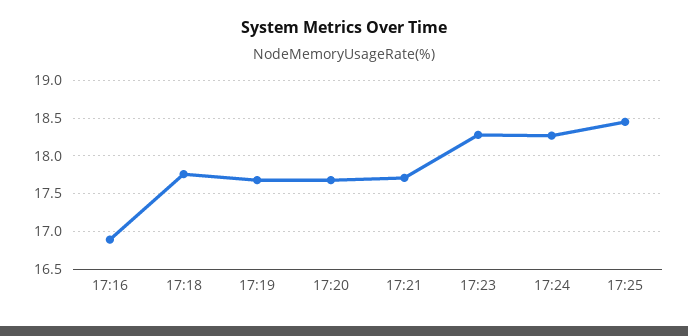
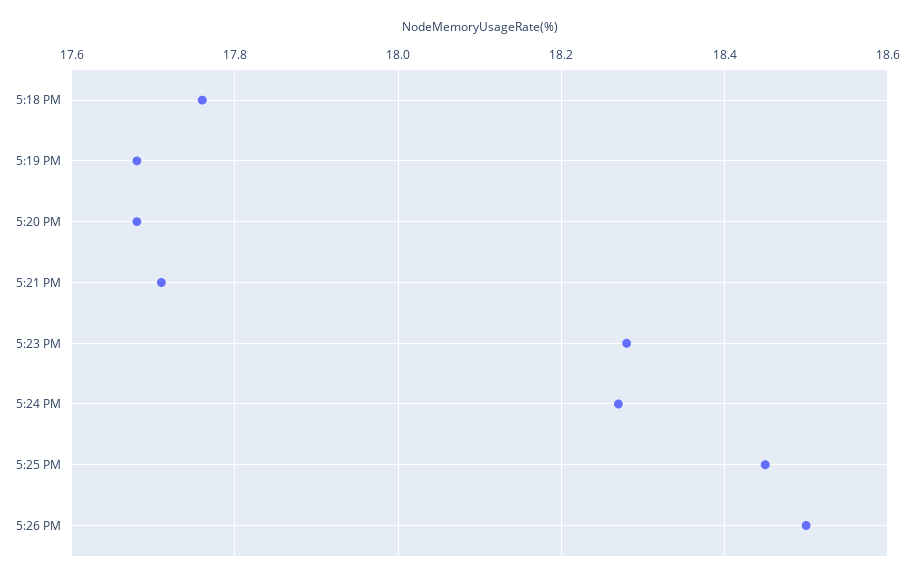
17:16: 16.9 -> none
5:26 PM: none -> 18.5

